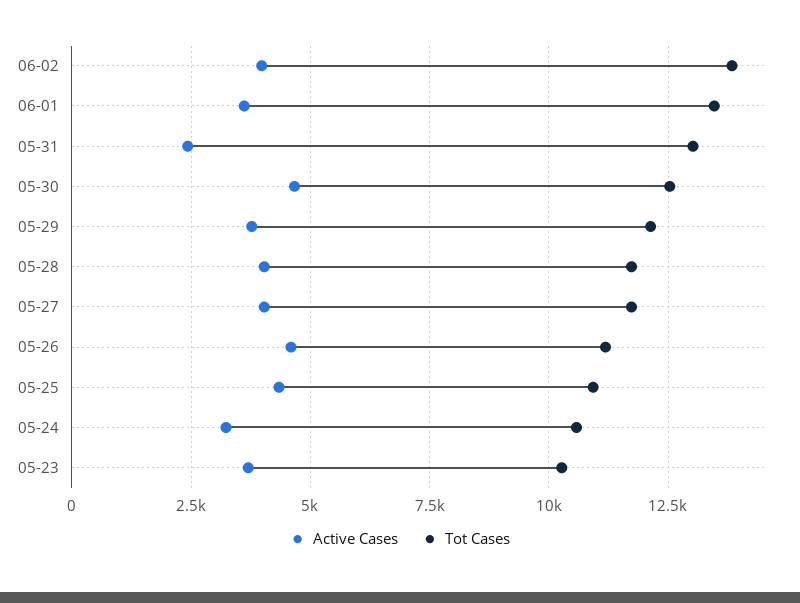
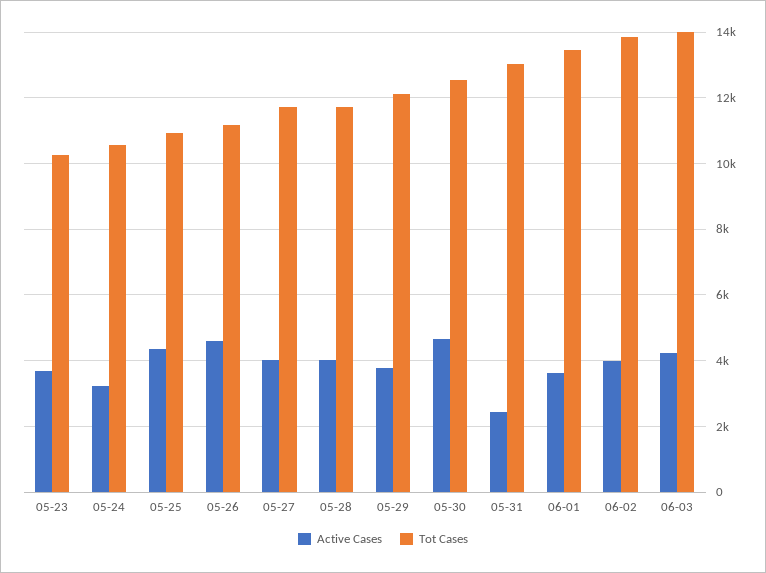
Active Cases, 06-03: none -> 4200
Tot Cases, 06-03: none -> 14000

